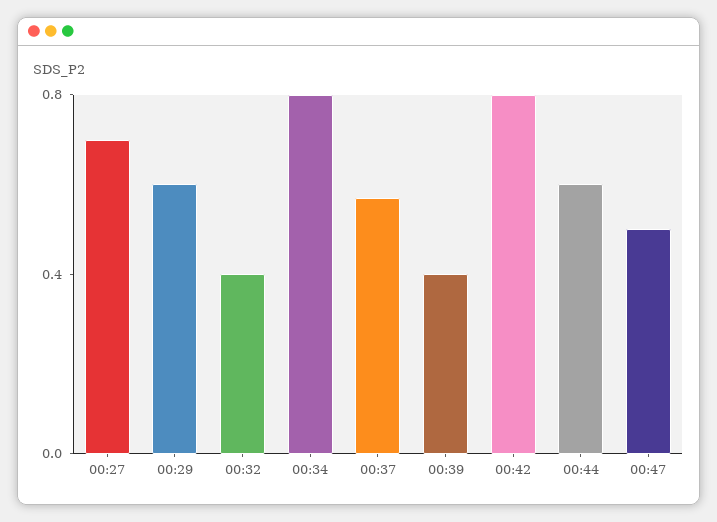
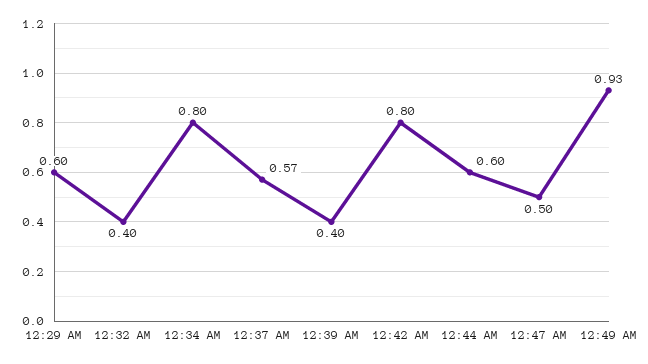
00:27: 0.7 -> none
12:49 AM: none -> 0.93

